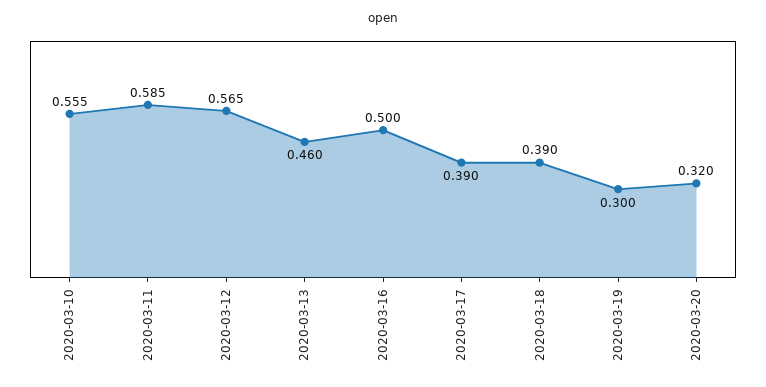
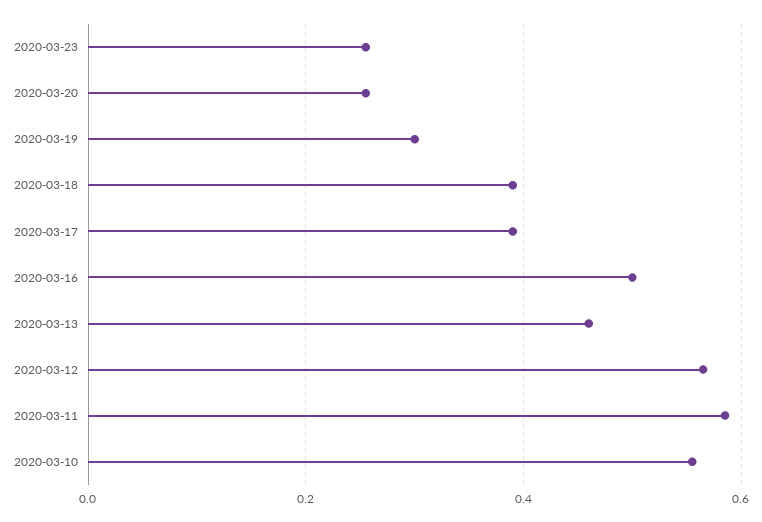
2020-03-20: 0.32 -> 0.26
2020-03-23: none -> 0.26

